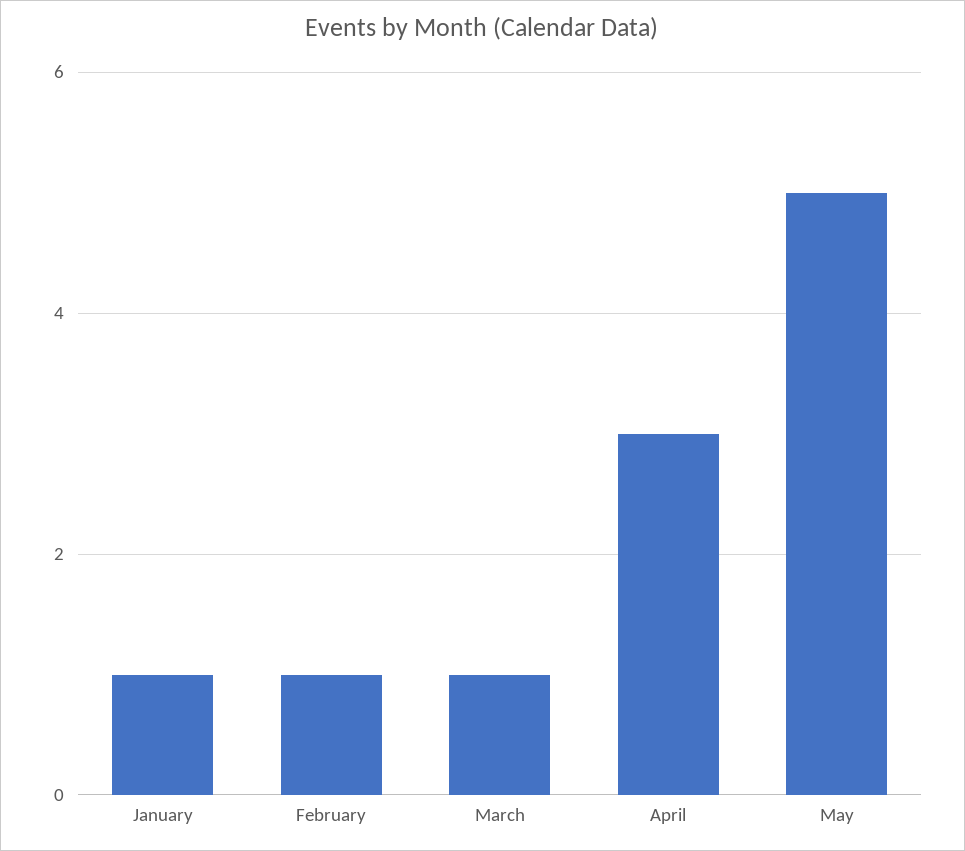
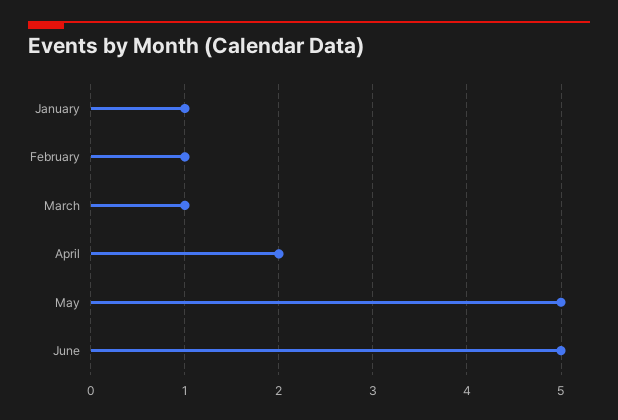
April: 3 -> 2
June: none -> 5

